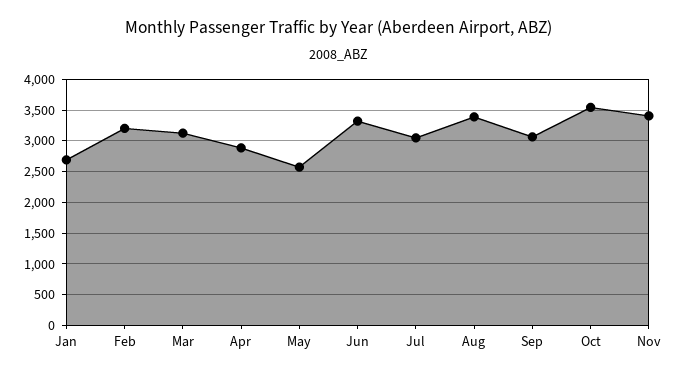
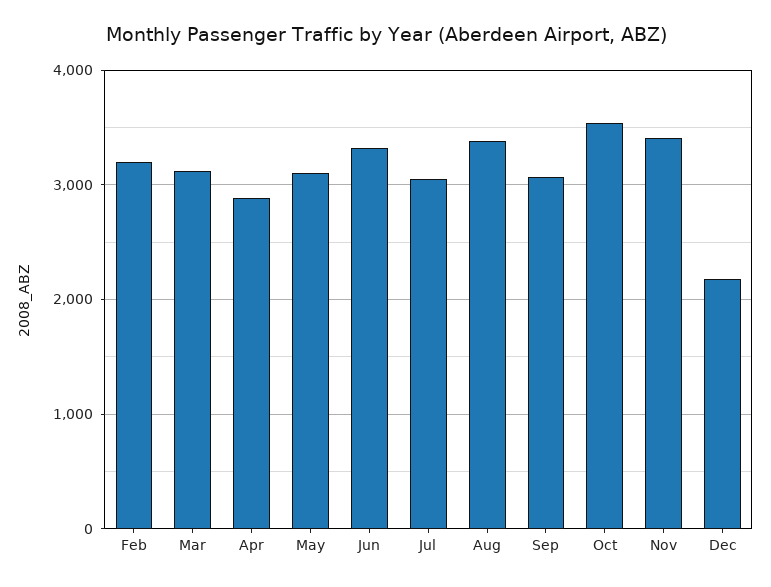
Jan: 2700 -> none
May: 2600 -> 3100
Dec: none -> 2200

